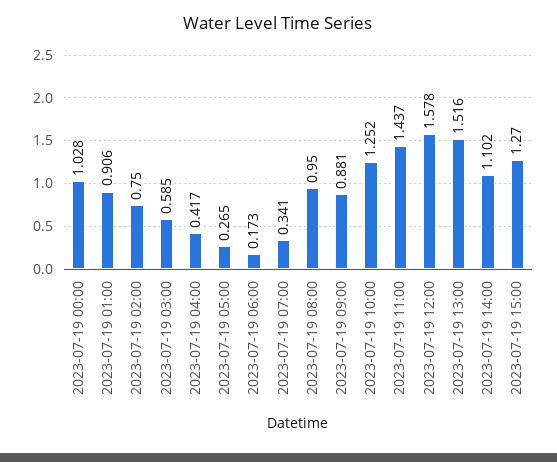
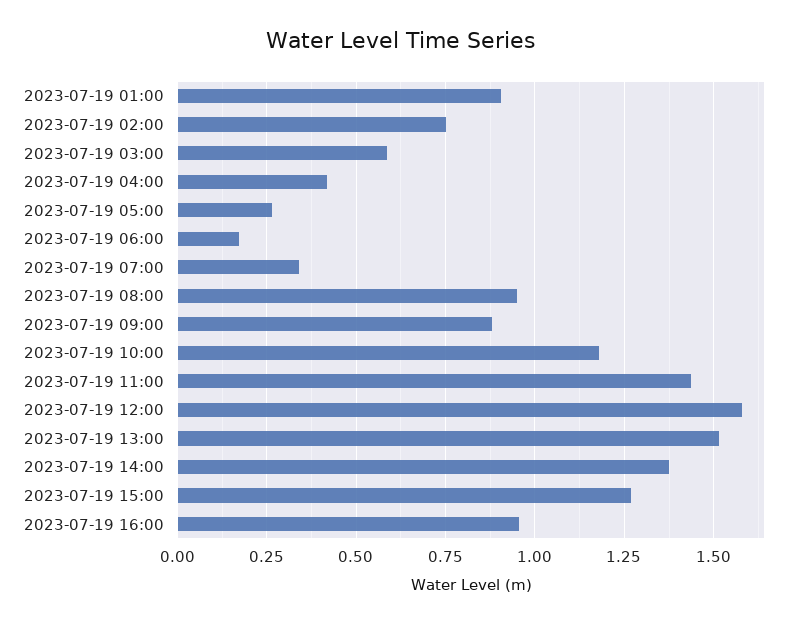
2023-07-19 00:00: 1.028 -> none
2023-07-19 10:00: 1.252 -> 1.175
2023-07-19 14:00: 1.102 -> 1.375
2023-07-19 16:00: none -> 0.95

